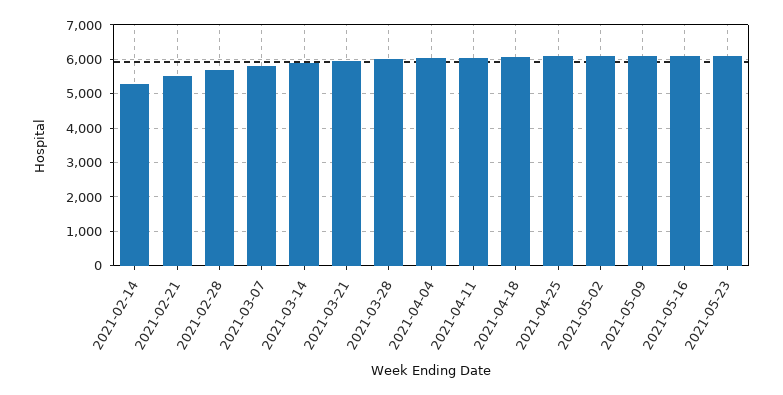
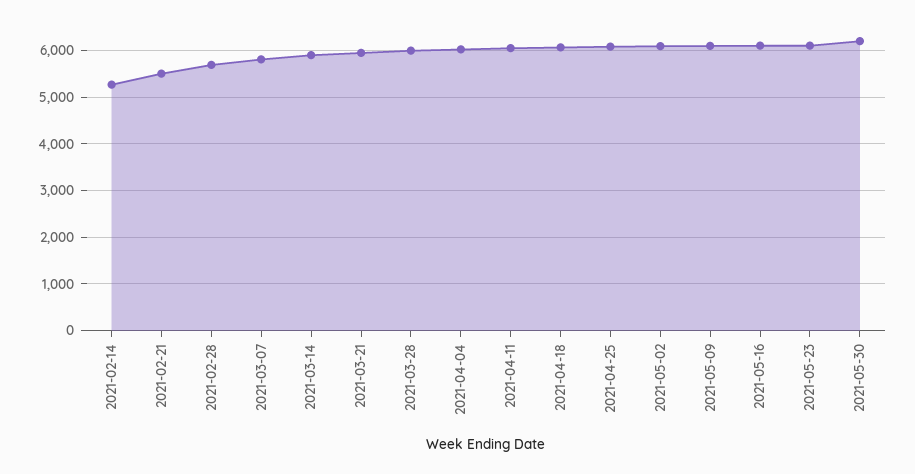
2021-05-30: none -> 6200

